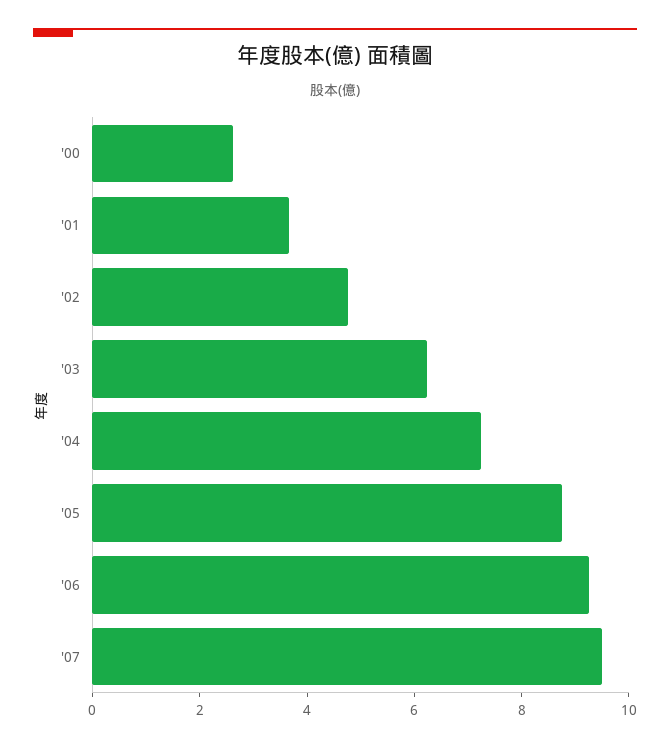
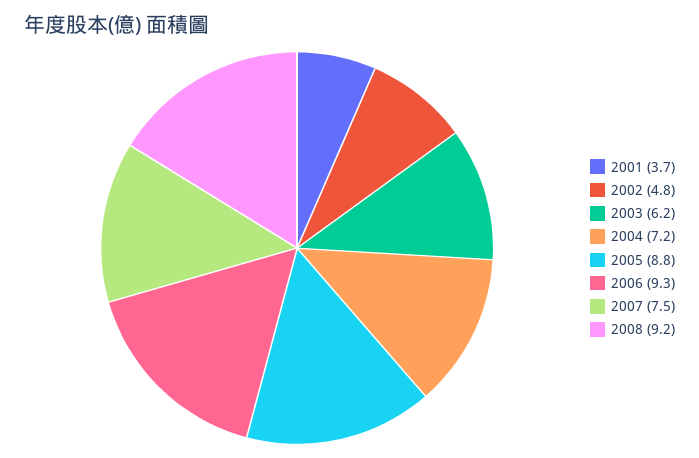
'00: 2.5 -> none
'07: 9.5 -> 7.5
2008: none -> 9.2

